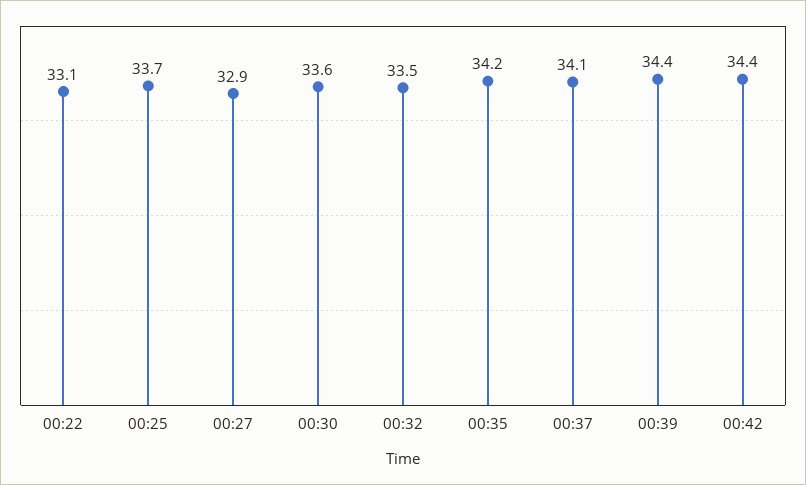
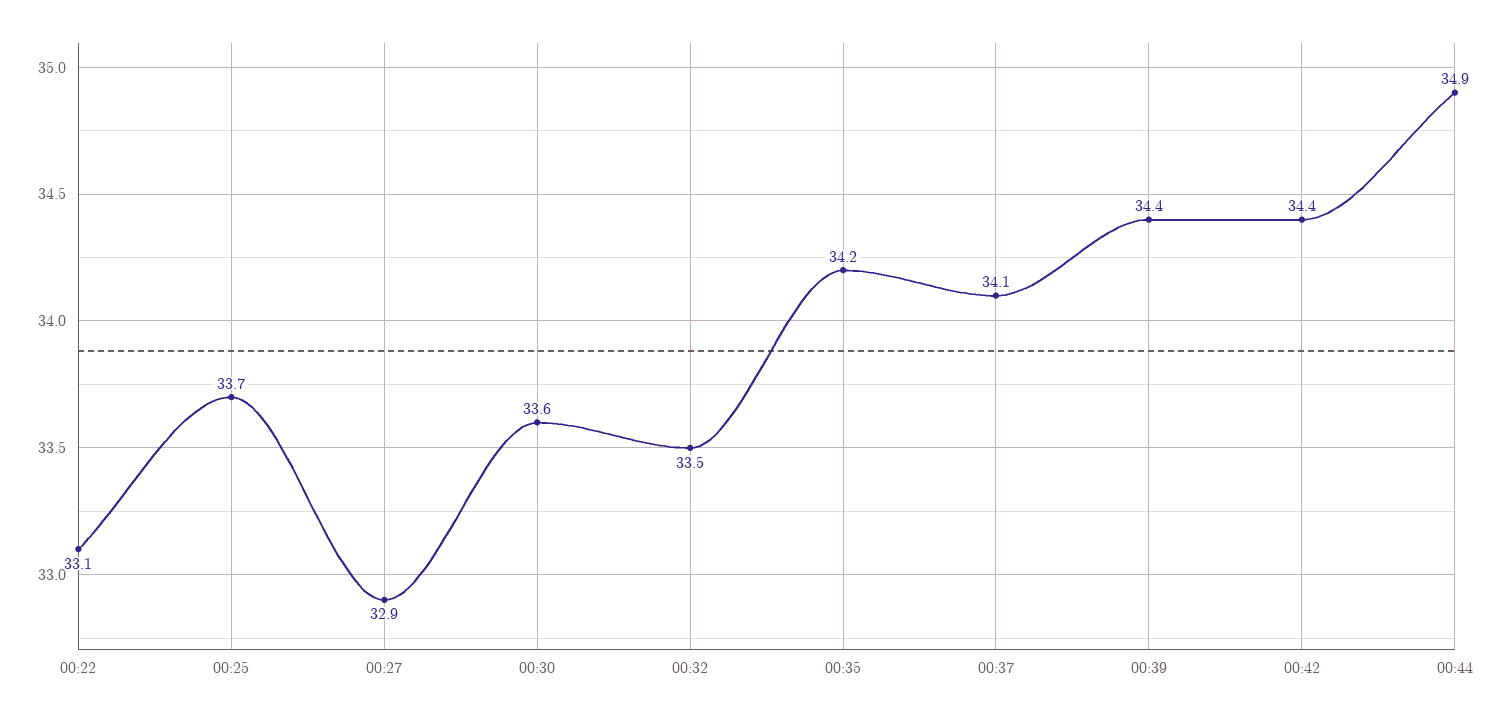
00:44: none -> 34.9

